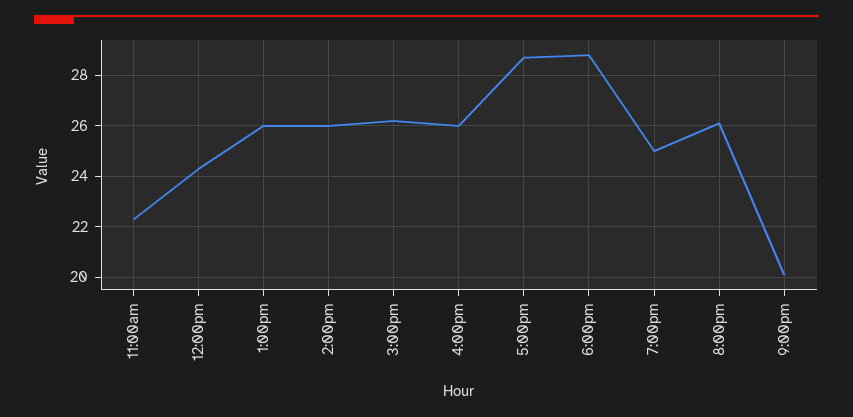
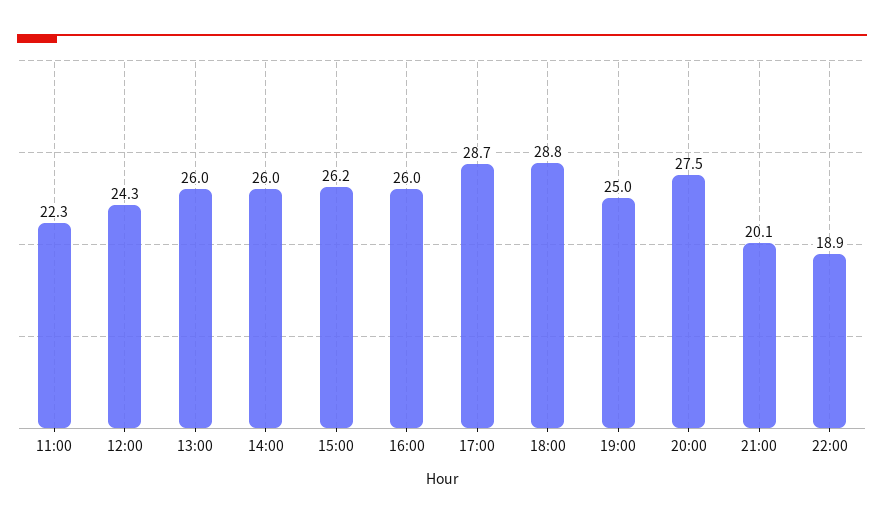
8:00pm: 26 -> 27.5
22:00: none -> 18.9

